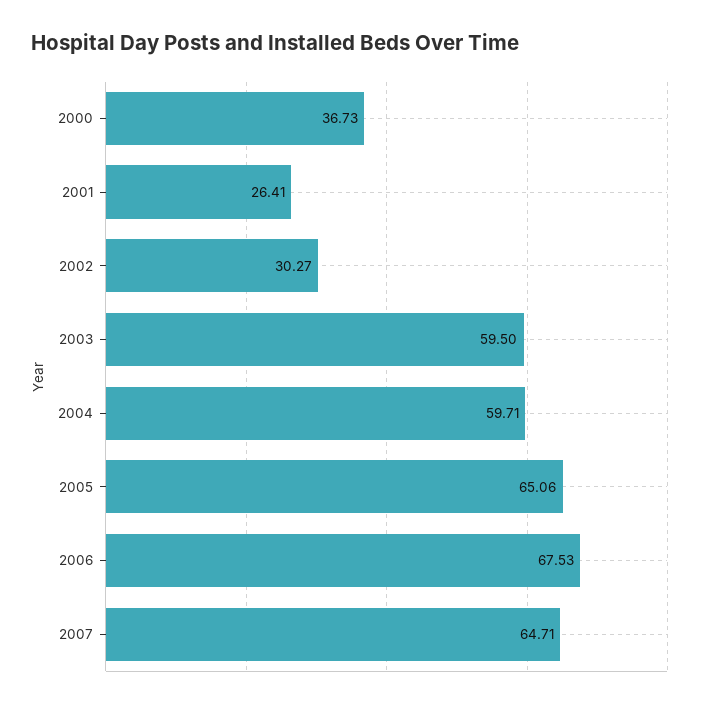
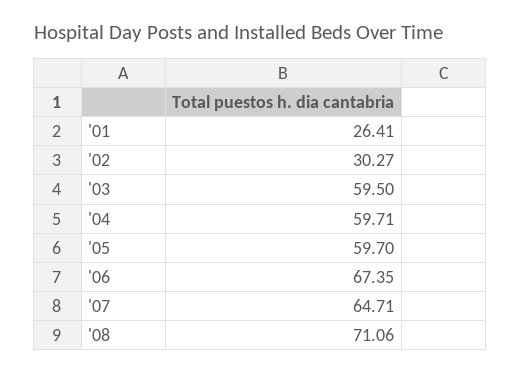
2000: 36.73 -> none
2005: 65.06 -> 59.7
2006: 67.53 -> 67.35
'08: none -> 71.06

